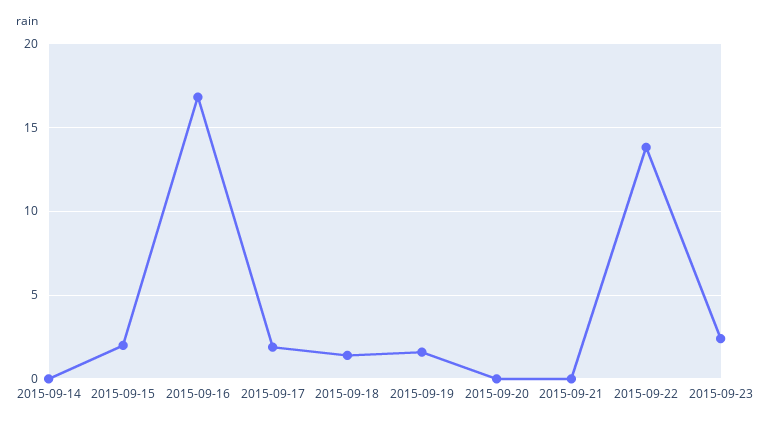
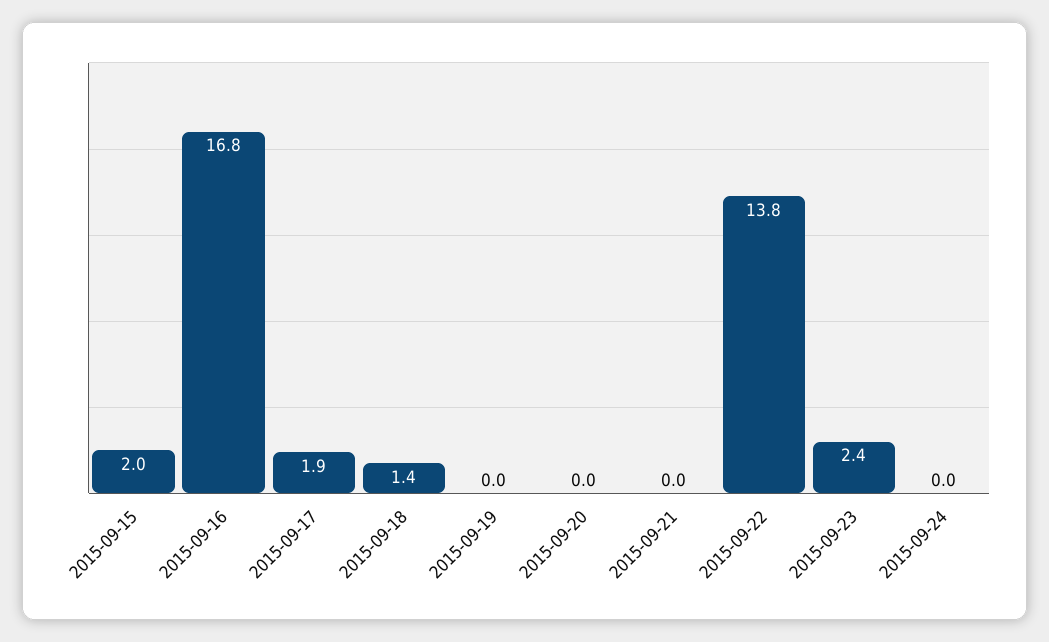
2015-09-14: 0 -> none
2015-09-19: 1.5 -> 0
2015-09-24: none -> 0

